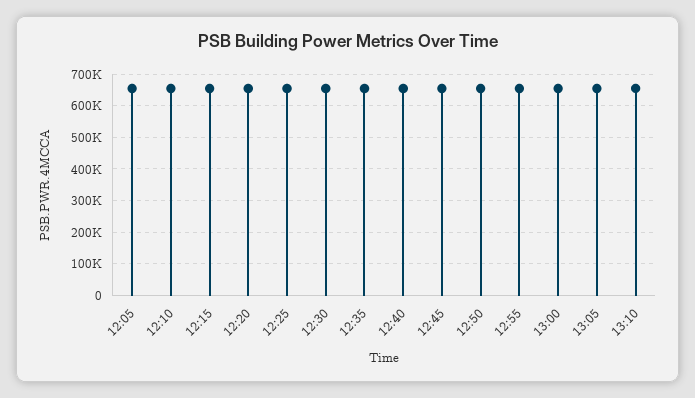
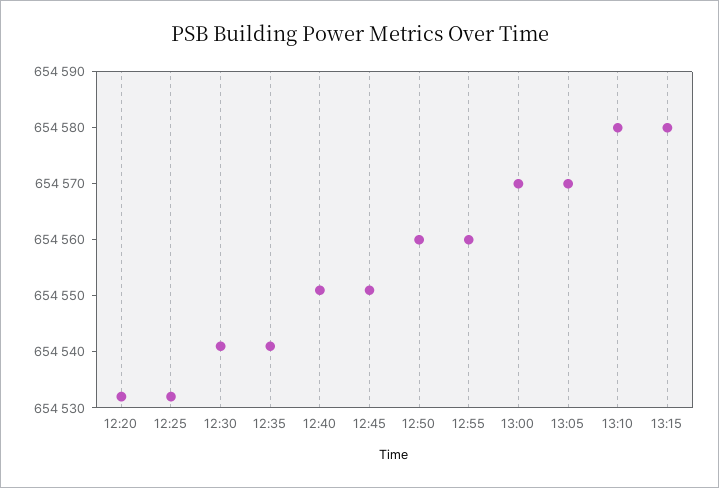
12:05: 660000 -> none
12:10: 660000 -> none
12:15: 660000 -> none
13:15: none -> 654580

